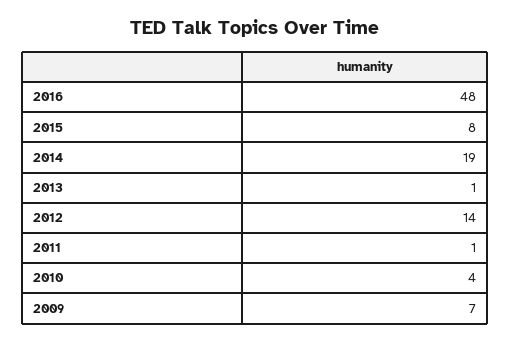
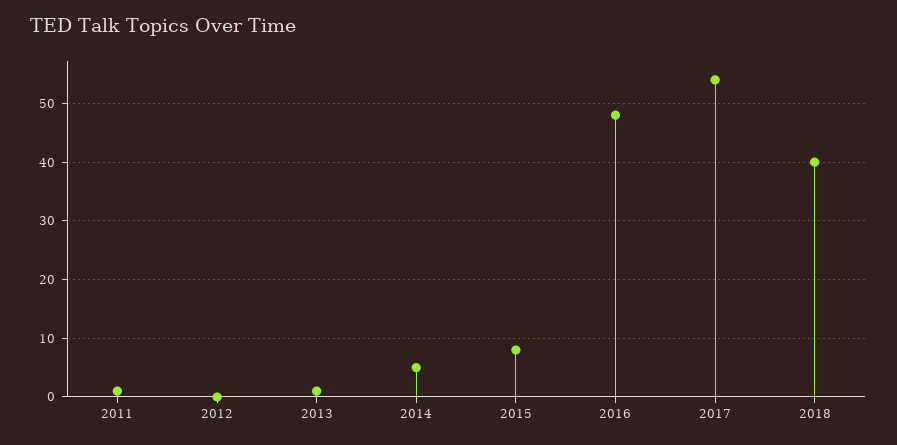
2014: 19 -> 5
2012: 14 -> 0
2010: 4 -> none
2009: 7 -> none
2017: none -> 55
2018: none -> 40

